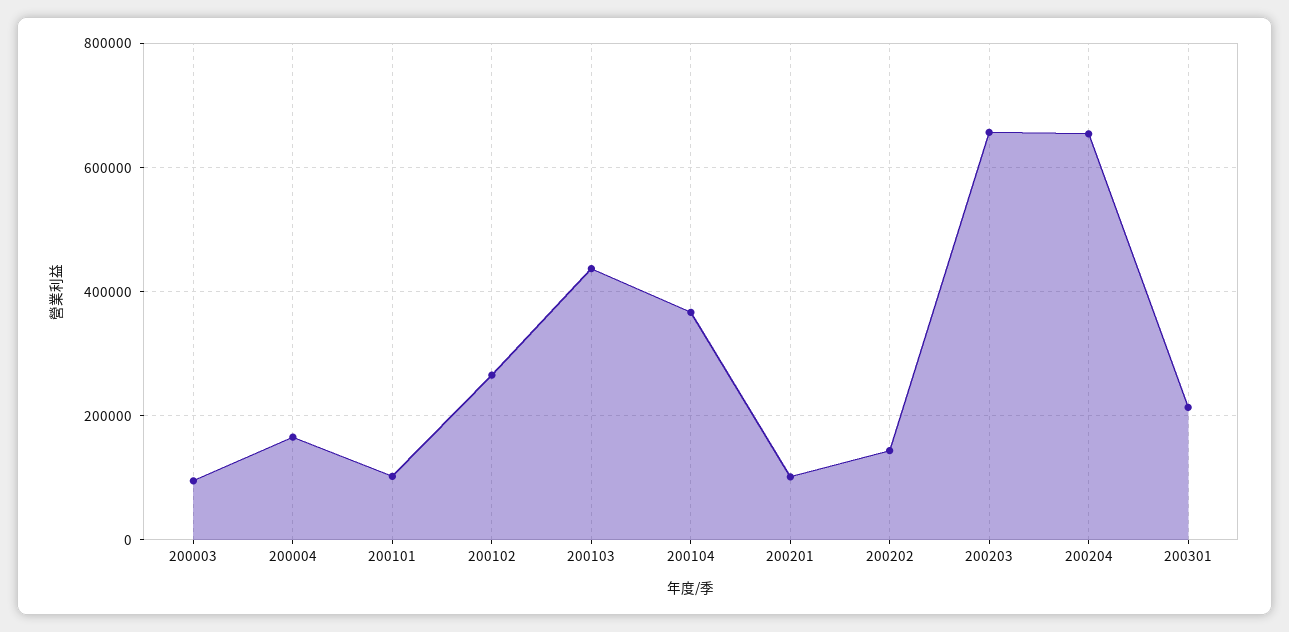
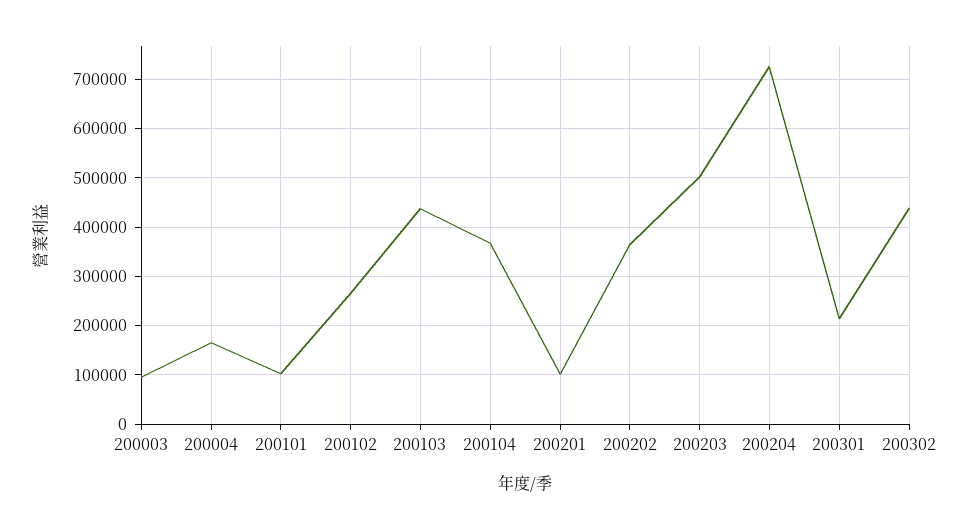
200202: 140000 -> 360000
200203: 660000 -> 500000
200204: 660000 -> 720000
200302: none -> 440000

